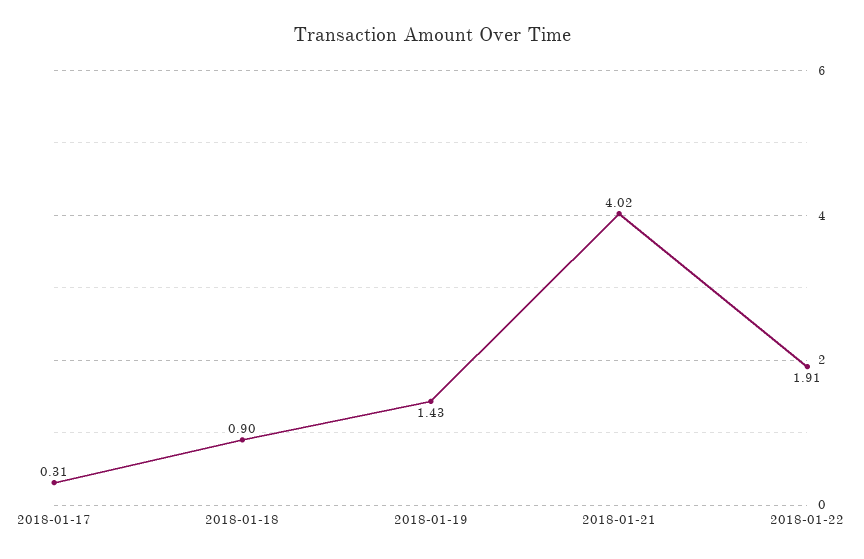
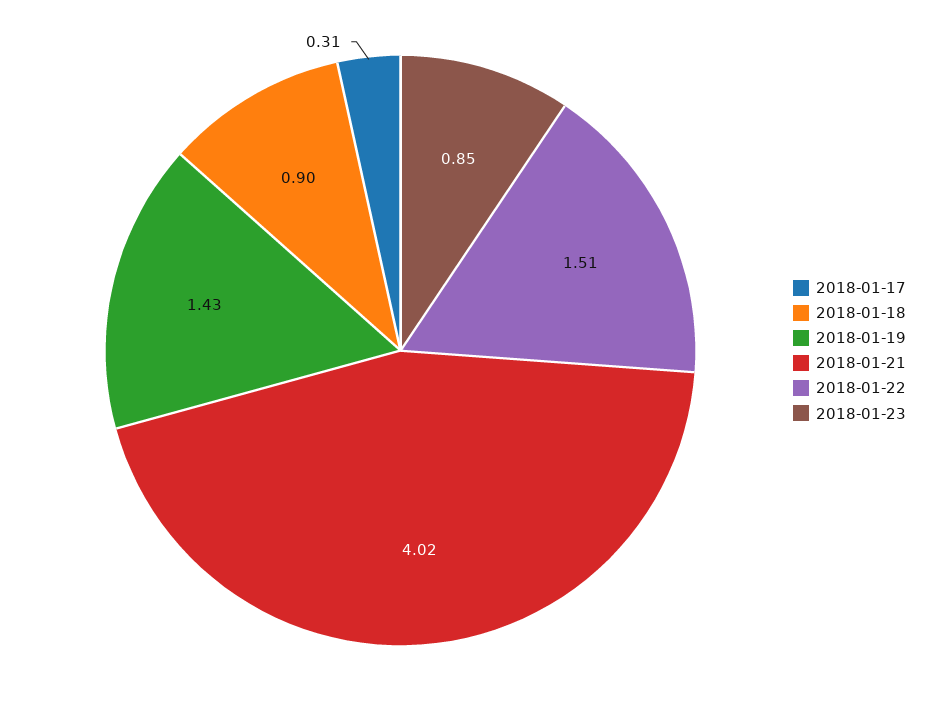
2018-01-22: 1.91 -> 1.51
2018-01-23: none -> 0.85

